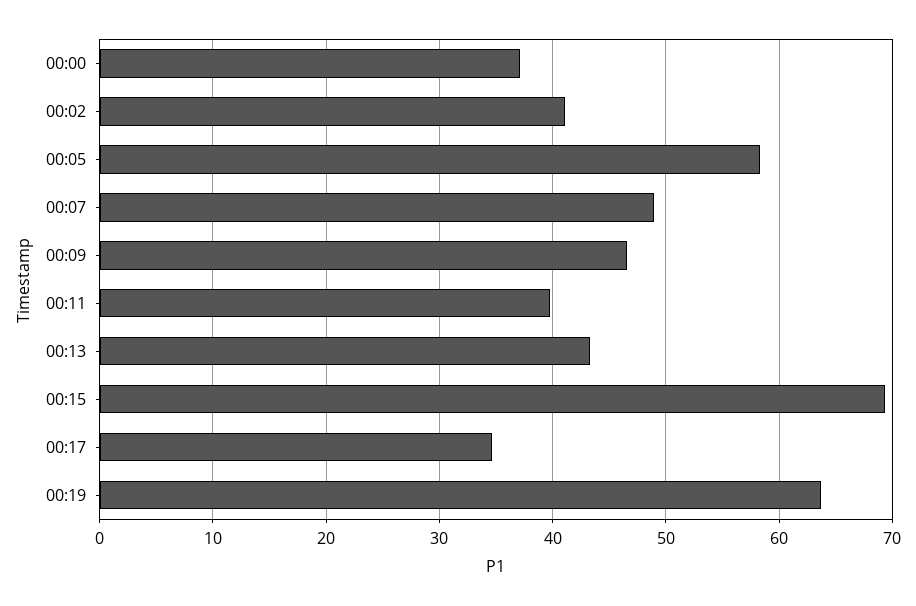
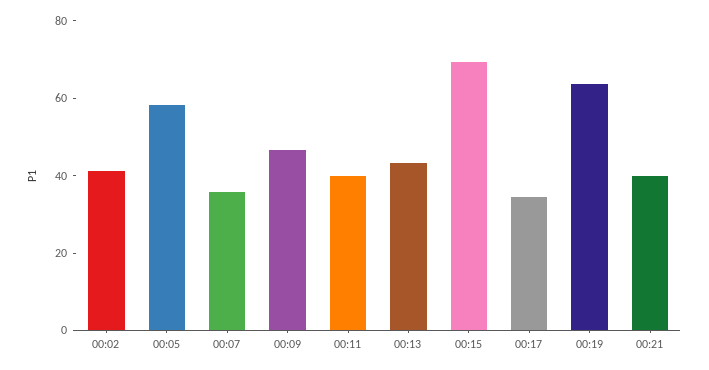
00:00: 37 -> none
00:07: 49 -> 35
00:21: none -> 40

